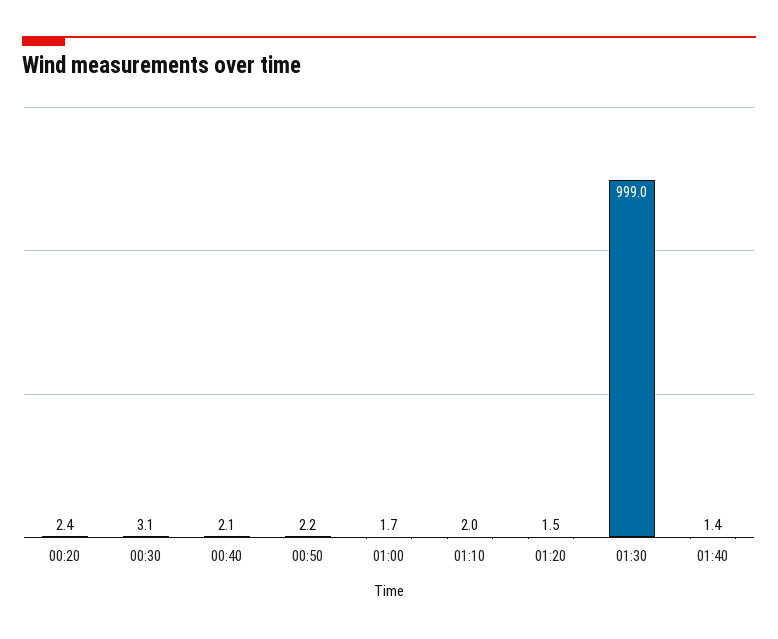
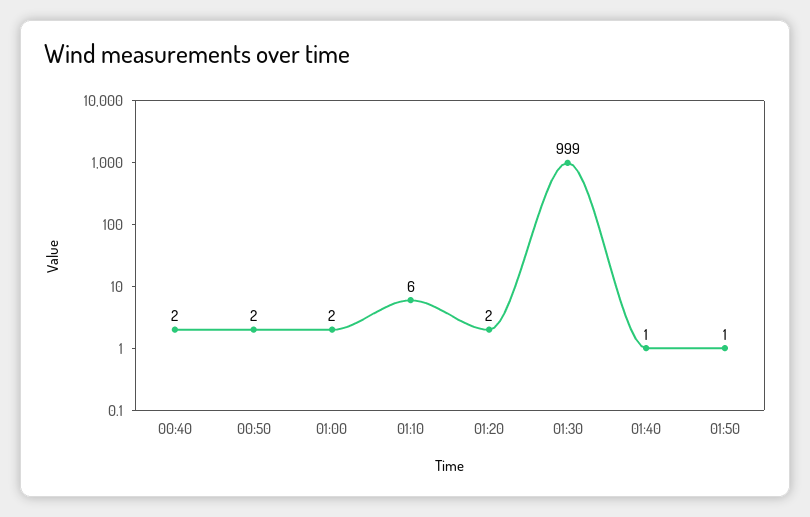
00:20: 2.4 -> none
00:30: 3.1 -> none
01:10: 2 -> 6
01:50: none -> 1

